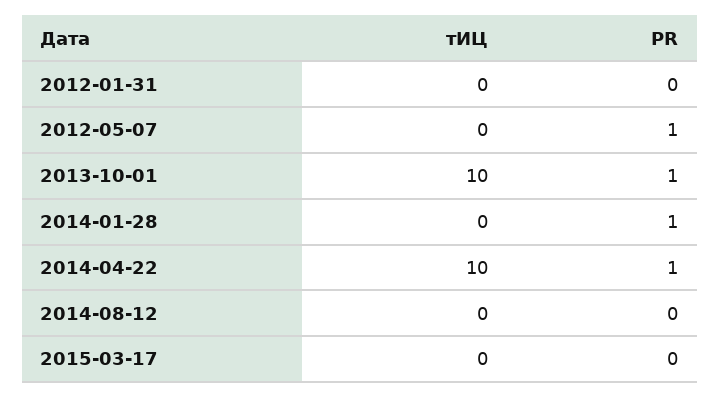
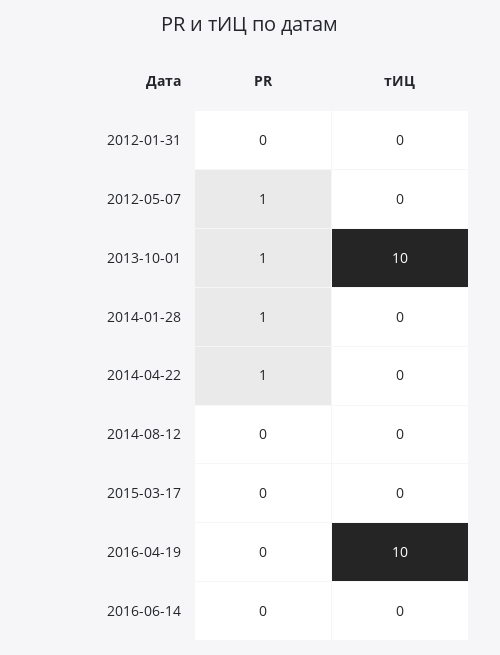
тИЦ, 2014-04-22: 10 -> 0
PR, 2016-04-19: none -> 0
тИЦ, 2016-04-19: none -> 10
PR, 2016-06-14: none -> 0
тИЦ, 2016-06-14: none -> 0

